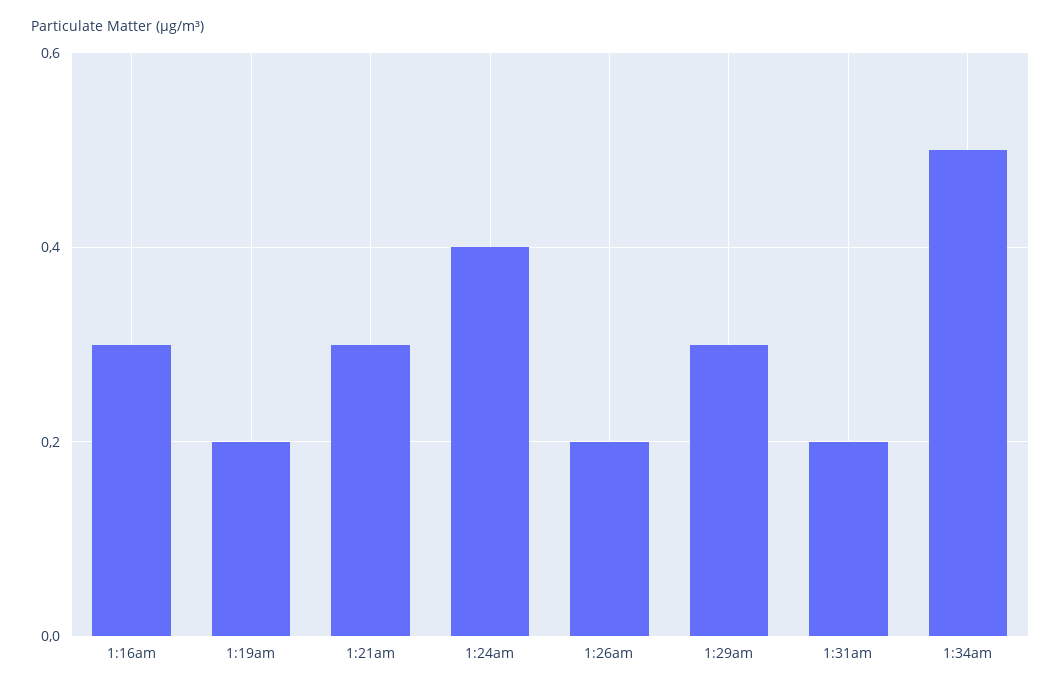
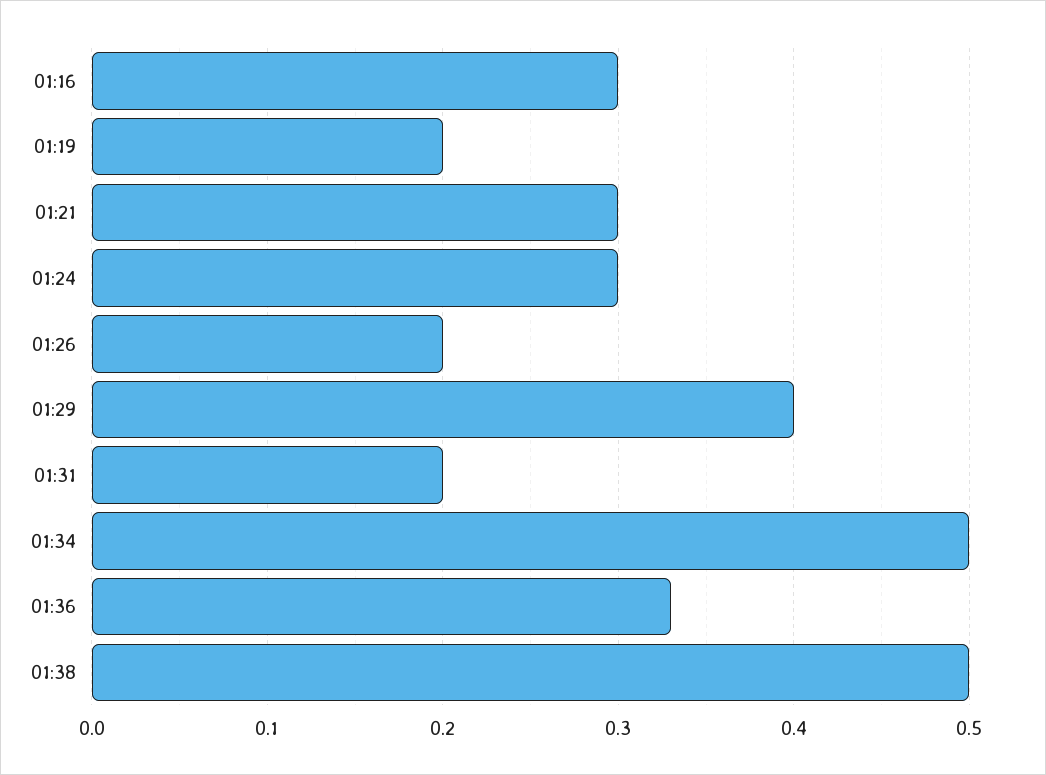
1:24am: 0.4 -> 0.3
1:29am: 0.3 -> 0.4
01:36: none -> 0.33
01:38: none -> 0.5

